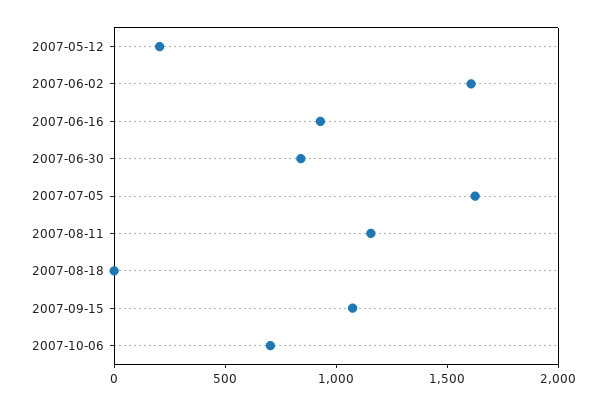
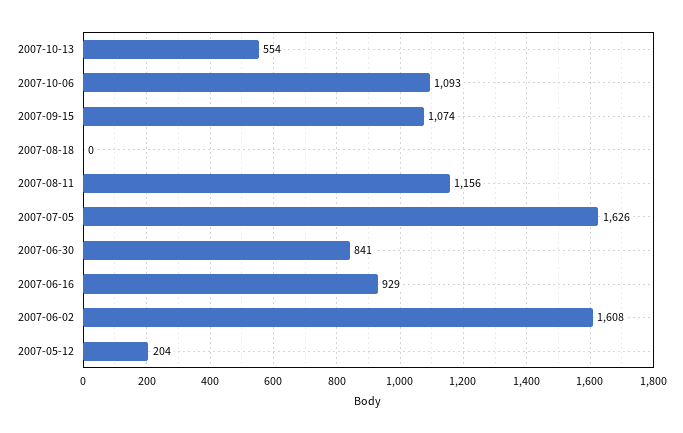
2007-10-06: 700 -> 1093
2007-10-13: none -> 554

